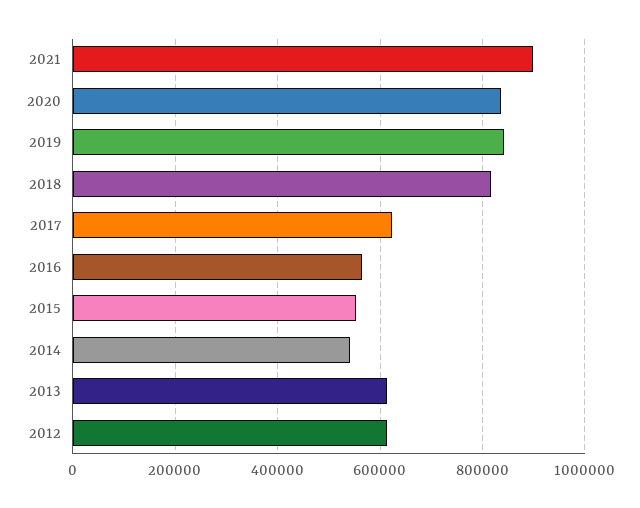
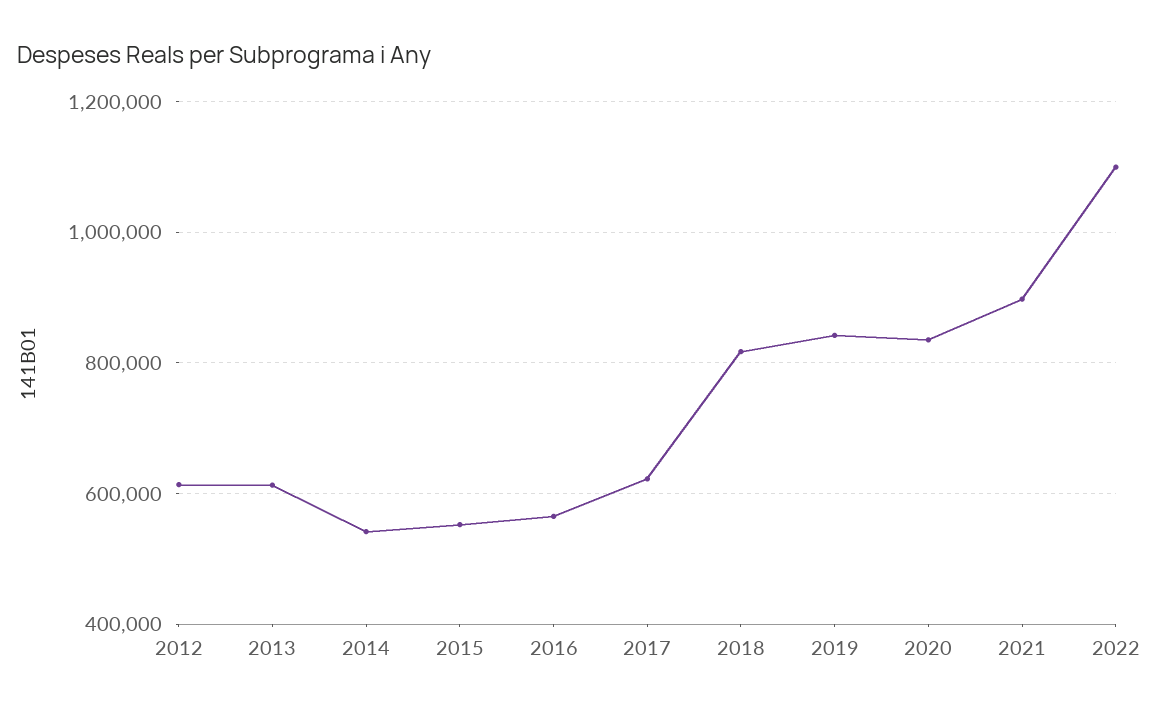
2022: none -> 1100000

